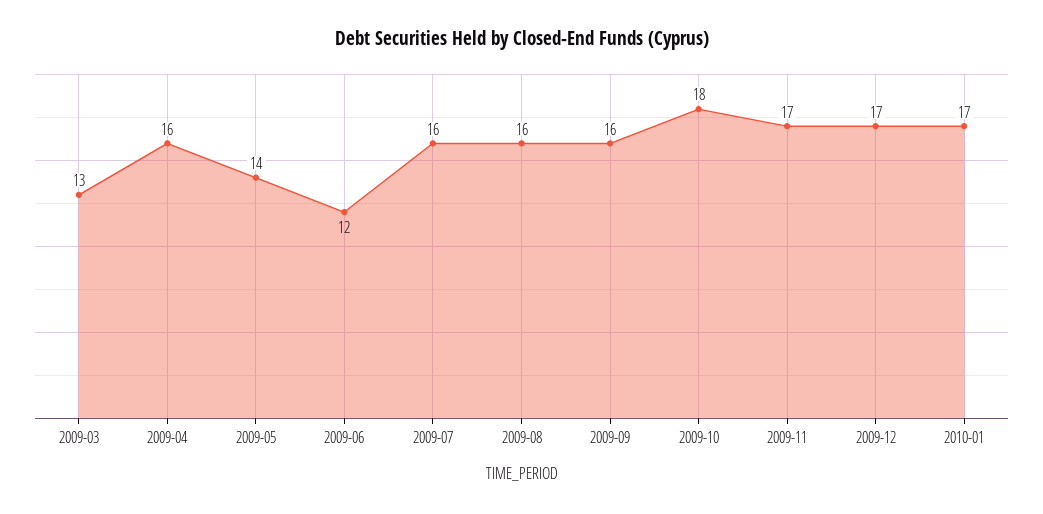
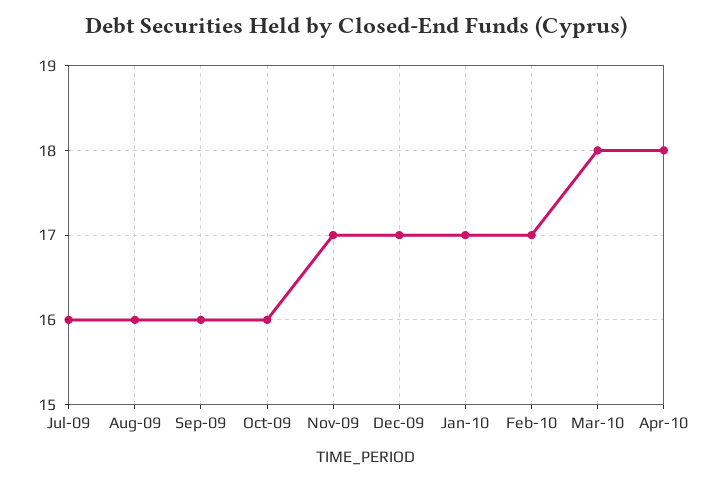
2009-03: 13 -> none
2009-04: 16 -> none
2009-05: 14 -> none
2009-06: 12 -> none
2009-10: 18 -> 16
Feb-10: none -> 17
Mar-10: none -> 18
Apr-10: none -> 18

